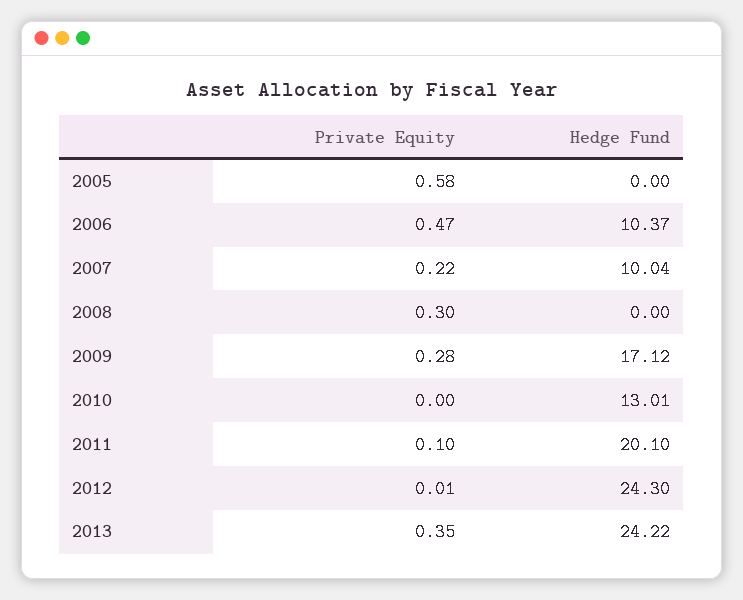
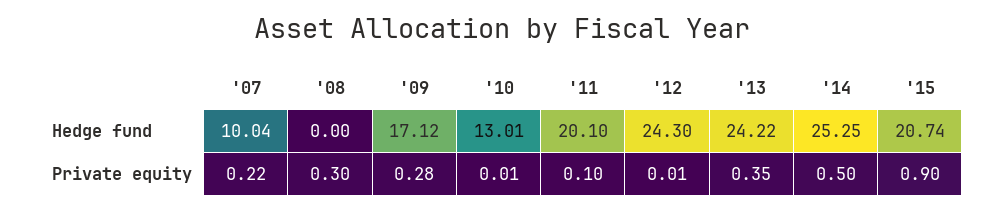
Private Equity, 2005: 0.58 -> none
Hedge Fund, 2005: 0 -> none
Private Equity, 2006: 0.47 -> none
Hedge Fund, 2006: 10.37 -> none
Private Equity, 2010: 0 -> 0.01
Hedge Fund, '14: none -> 25.25
Hedge Fund, '15: none -> 20.74
Private Equity, '14: none -> 0.5
Private Equity, '15: none -> 0.9

